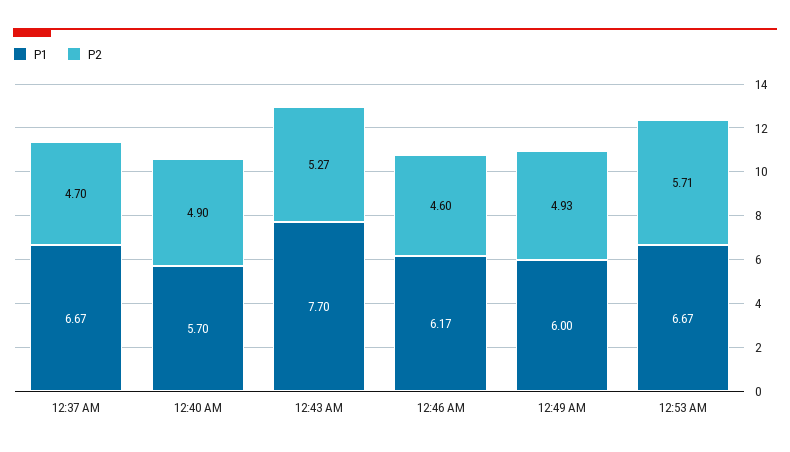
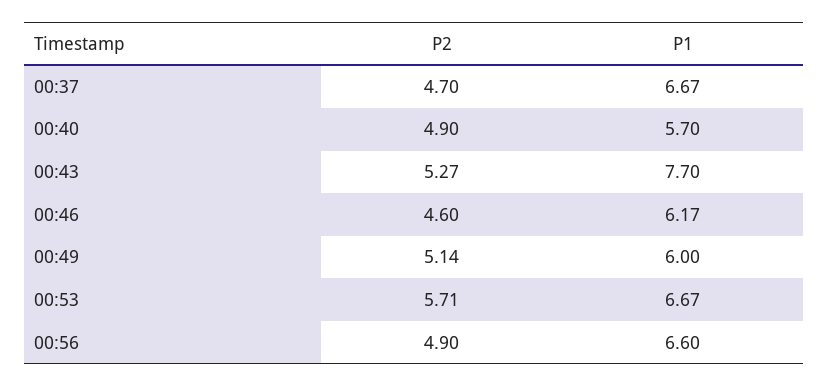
P2, 12:49 AM: 4.93 -> 5.14
P2, 00:56: none -> 4.9
P1, 00:56: none -> 6.6

